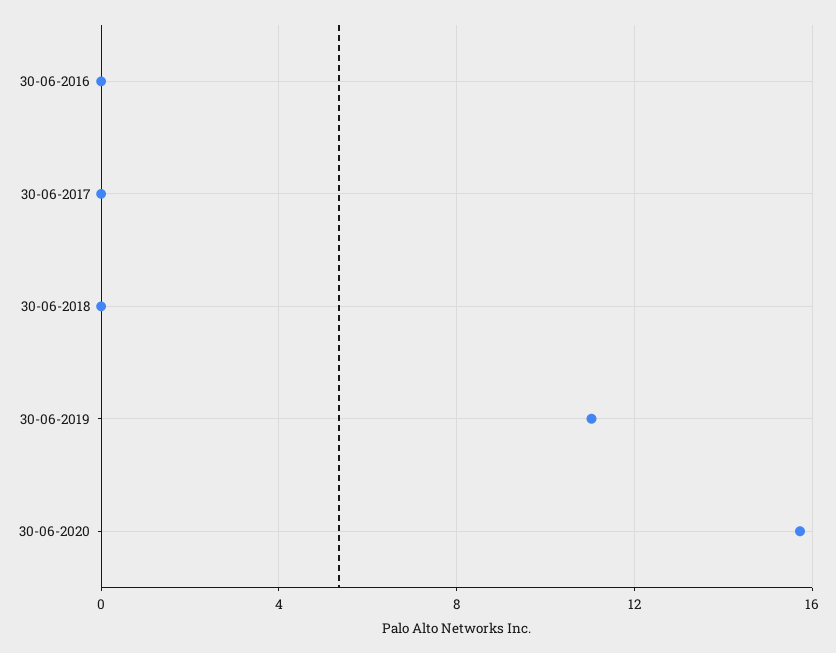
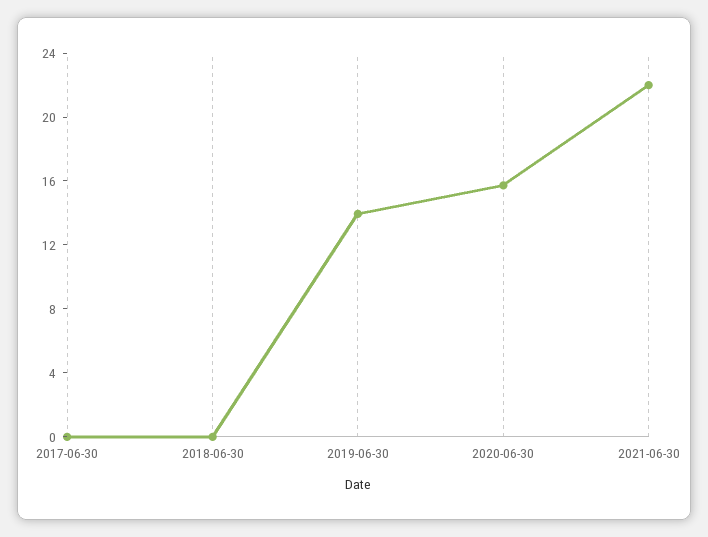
30-06-2016: 0 -> none
30-06-2019: 11 -> 14
2021-06-30: none -> 22

